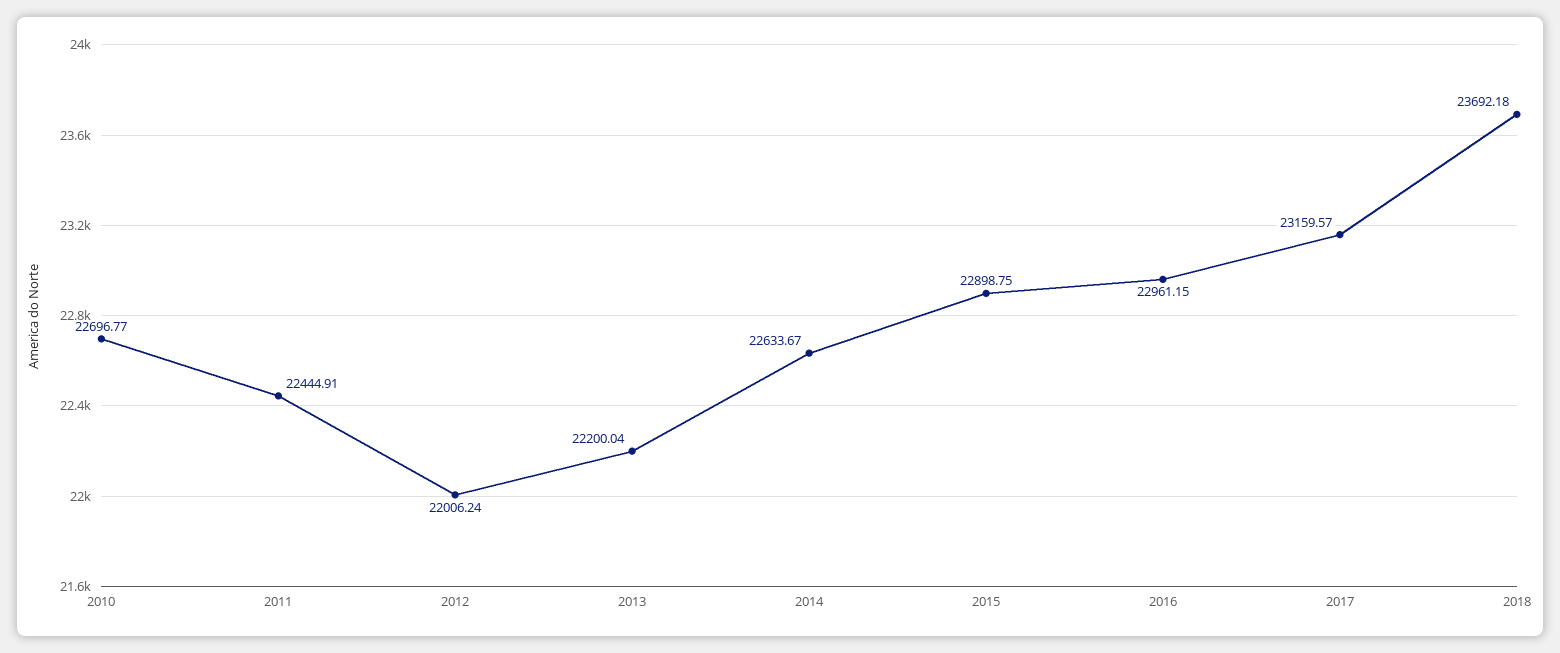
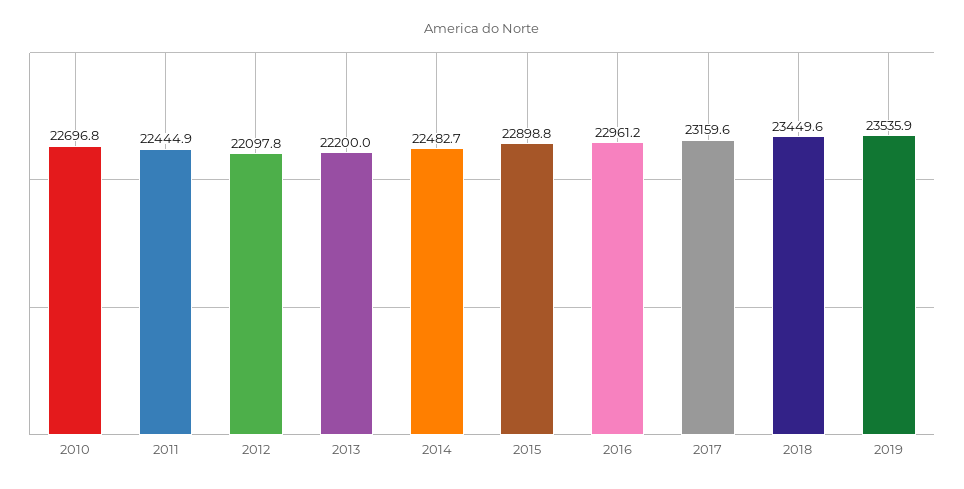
2012: 22006.24 -> 22097.8
2014: 22633.67 -> 22482.7
2018: 23692.18 -> 23449.6
2019: none -> 23535.9

